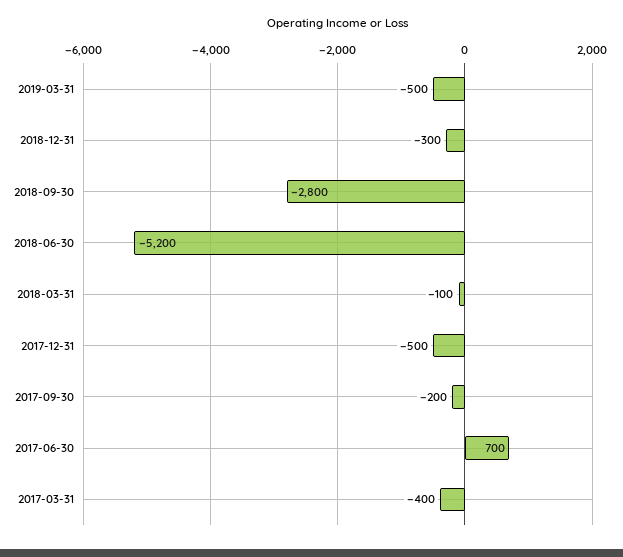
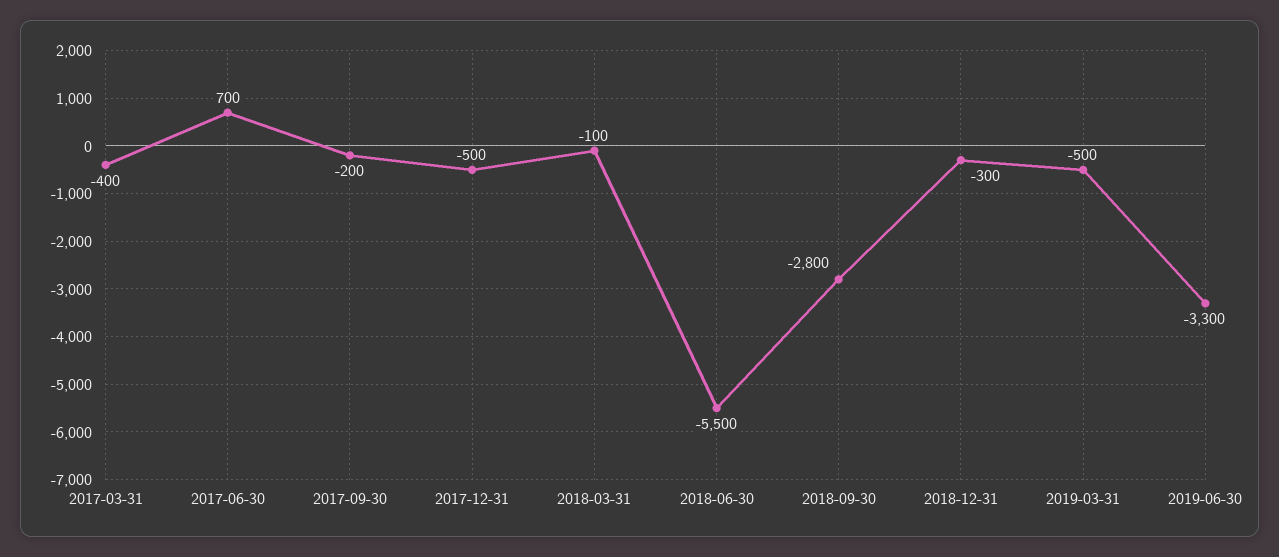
2018-06-30: -5200 -> -5500
2019-06-30: none -> -3300

